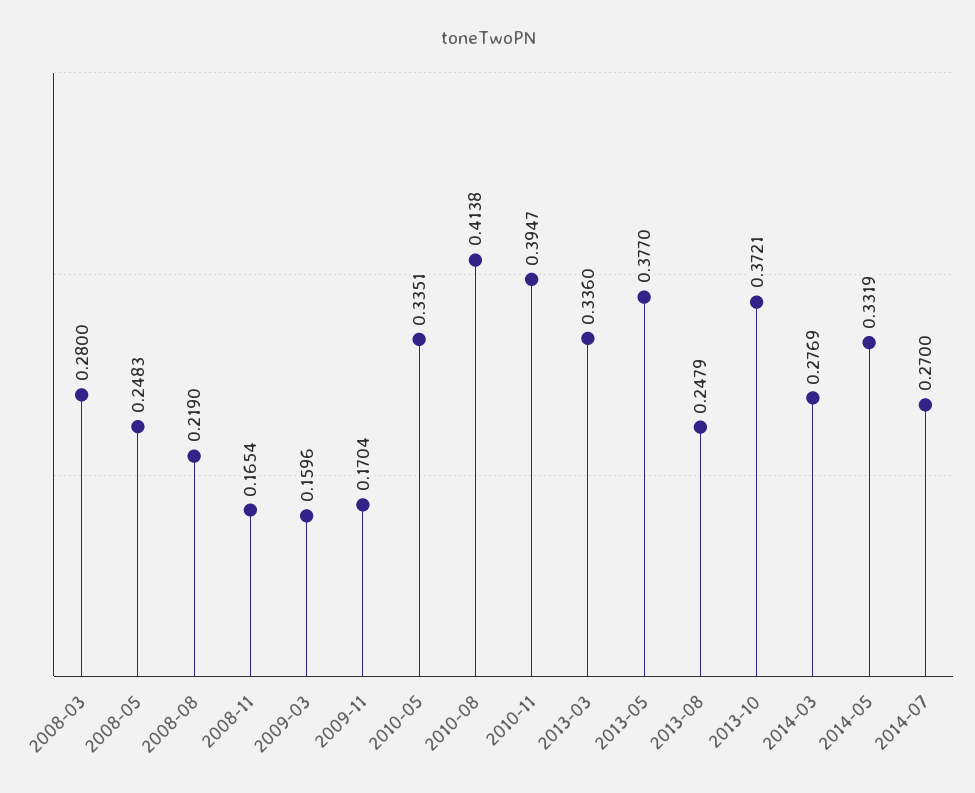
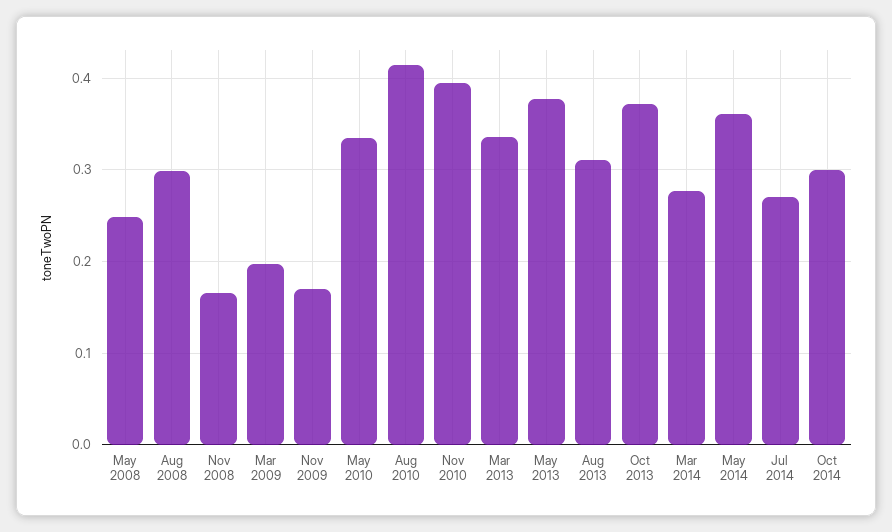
2008-03: 0.28 -> none
2008-08: 0.219 -> 0.3
2009-03: 0.1596 -> 0.2
2013-08: 0.2479 -> 0.31
2014-05: 0.3319 -> 0.36
Oct 2014: none -> 0.3

